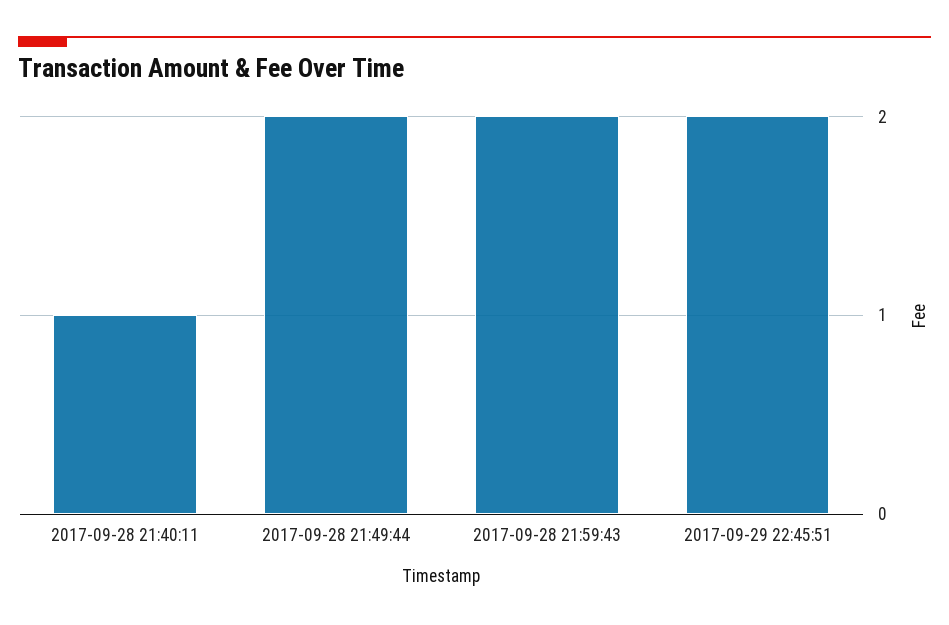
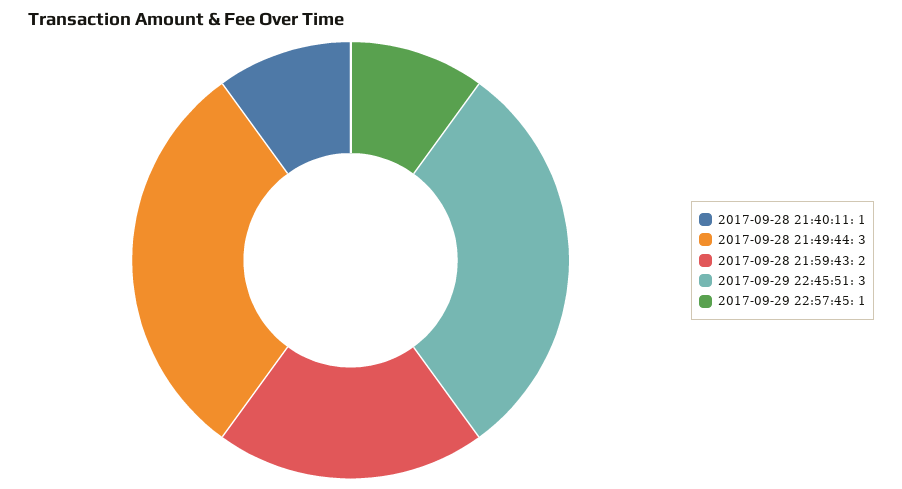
2017-09-28 21:49:44: 2 -> 3
2017-09-29 22:45:51: 2 -> 3
2017-09-29 22:57:45: none -> 1

